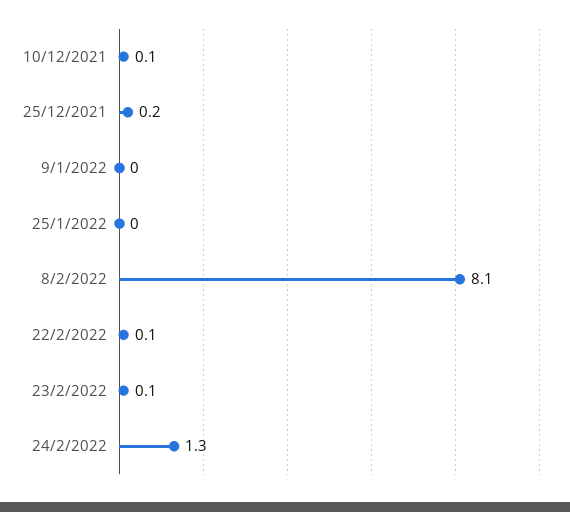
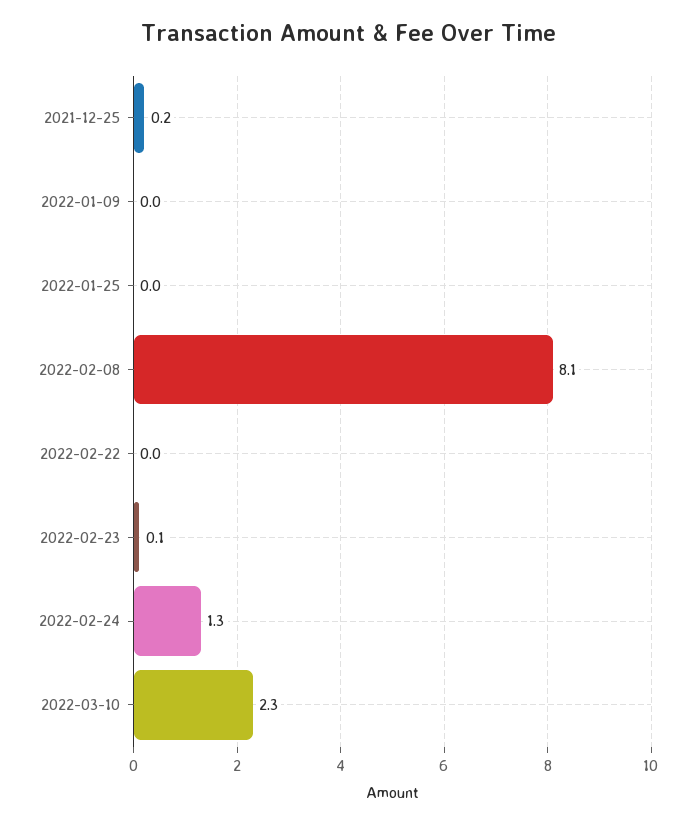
10/12/2021: 0.1 -> none
22/2/2022: 0.1 -> 0
2022-03-10: none -> 2.3

